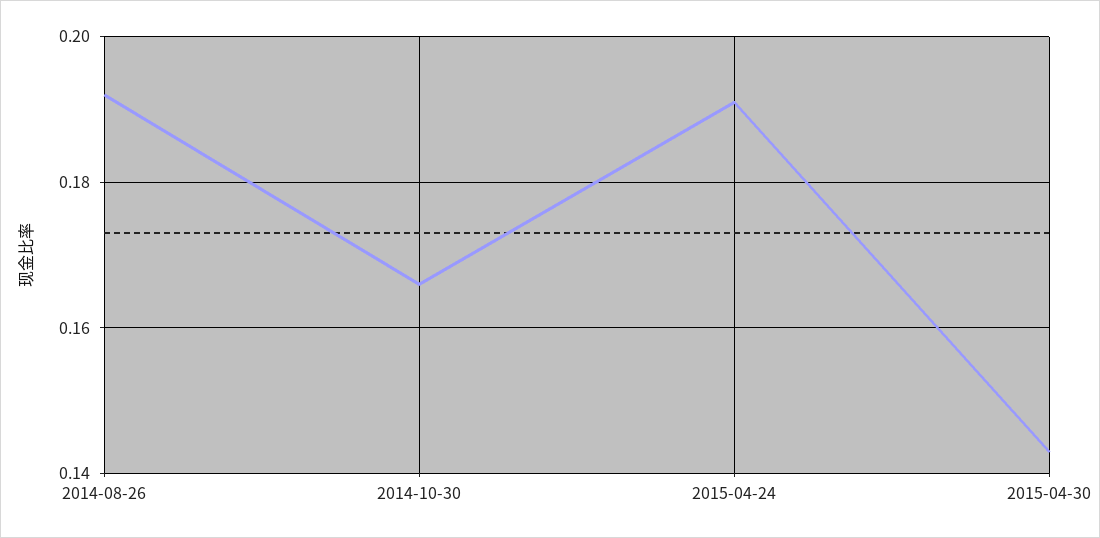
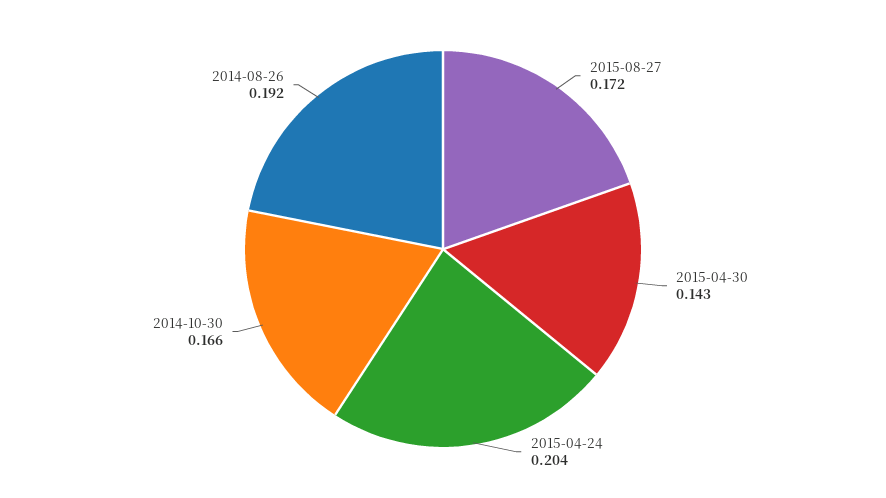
2015-04-24: 0.19 -> 0.204
2015-08-27: none -> 0.172

